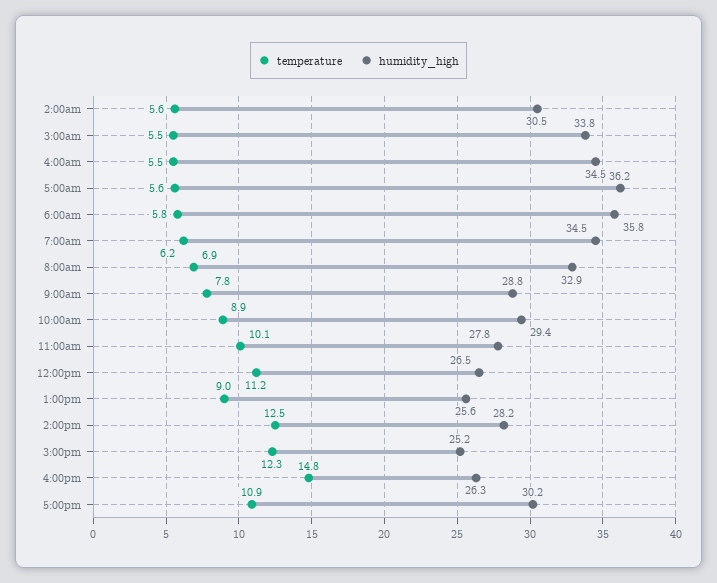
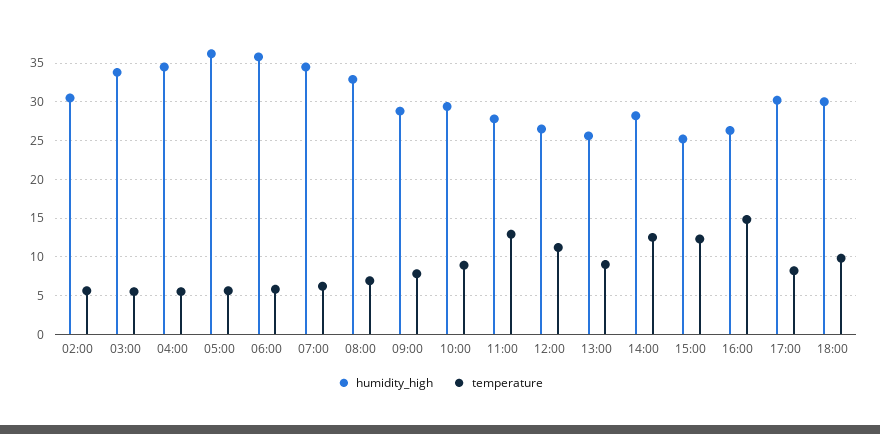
temperature, 11:00am: 10.1 -> 13
temperature, 5:00pm: 10.9 -> 8
humidity_high, 18:00: none -> 30
temperature, 18:00: none -> 10

